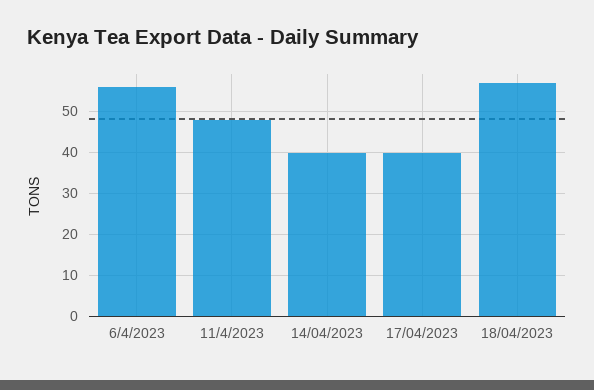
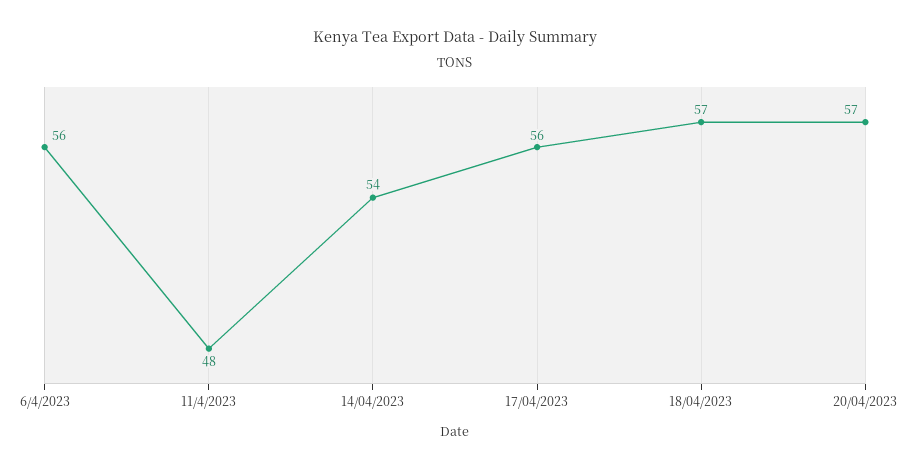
14/04/2023: 40 -> 54
17/04/2023: 40 -> 56
20/04/2023: none -> 57

